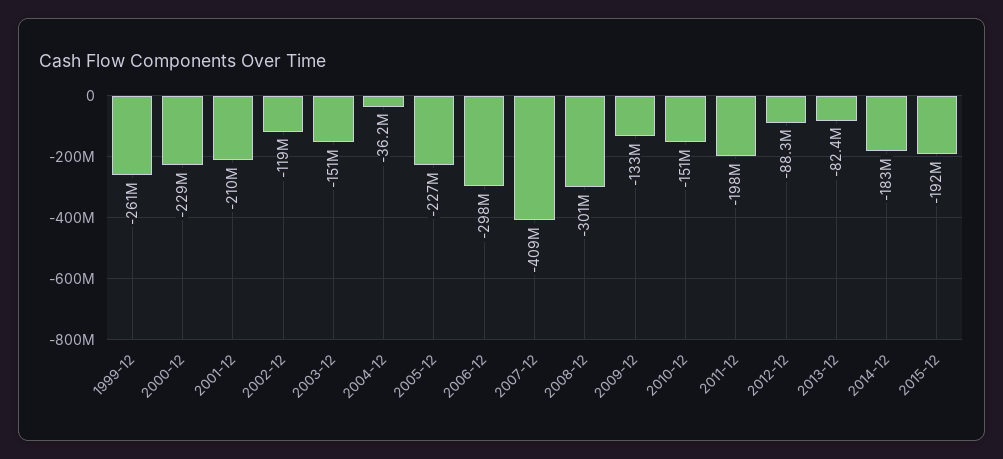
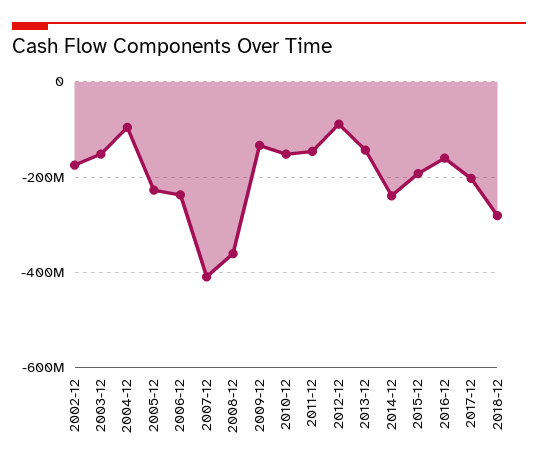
1999-12: -261000000 -> none
2000-12: -229000000 -> none
2001-12: -210000000 -> none
2002-12: -119000000 -> -180000000
2004-12: -36200000 -> -100000000
2006-12: -298000000 -> -240000000
2008-12: -301000000 -> -360000000
2011-12: -198000000 -> -140000000
2013-12: -82400000 -> -140000000
2014-12: -183000000 -> -240000000
2016-12: none -> -160000000
2017-12: none -> -200000000
2018-12: none -> -280000000

